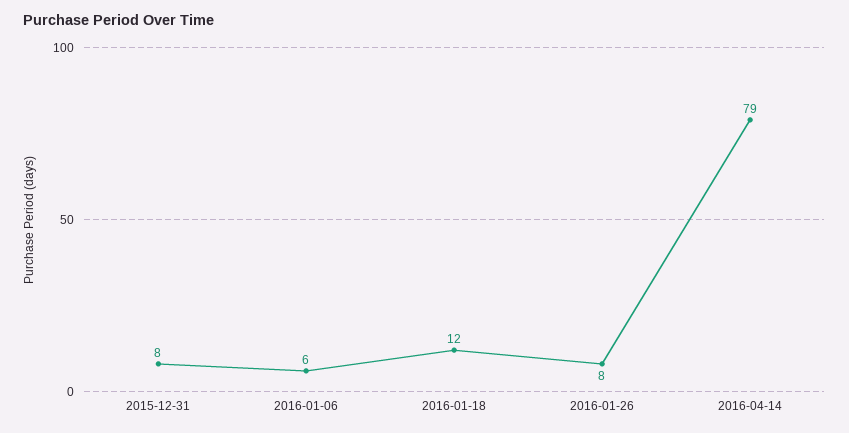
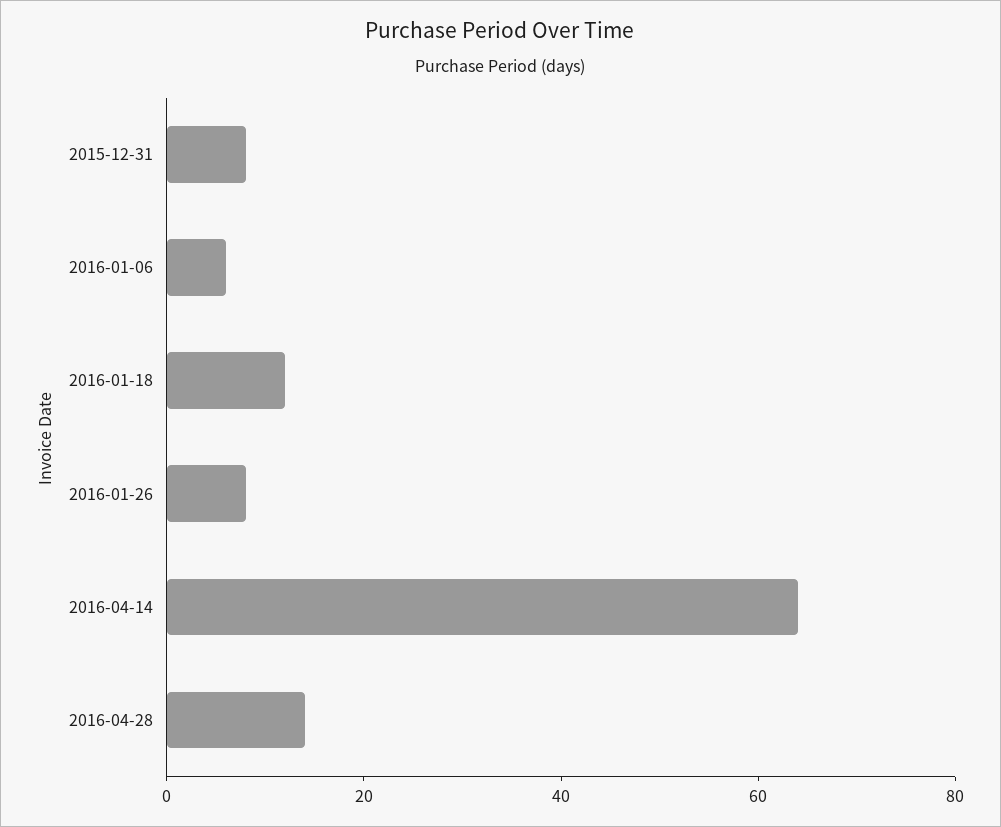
2016-04-14: 79 -> 65
2016-04-28: none -> 15

